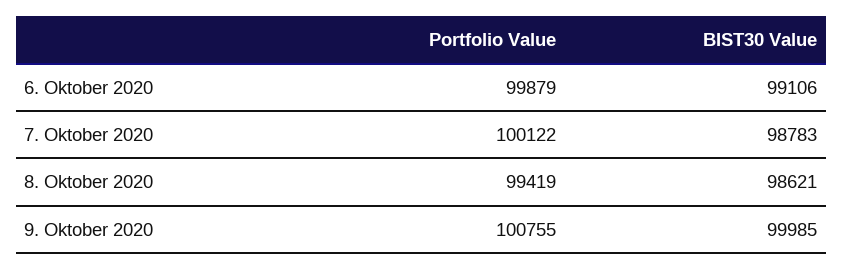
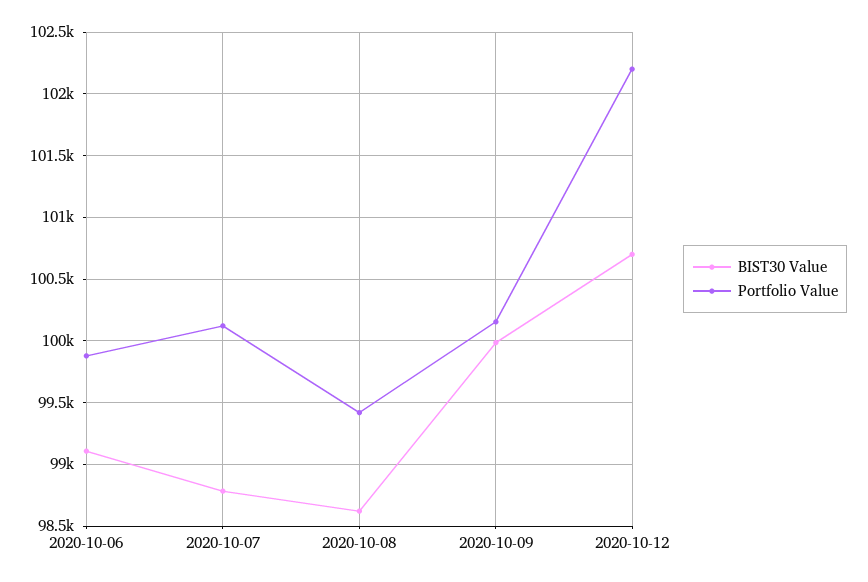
Portfolio Value, 9. Oktober 2020: 100755 -> 100150
BIST30 Value, 2020-10-12: none -> 100700
Portfolio Value, 2020-10-12: none -> 102200

